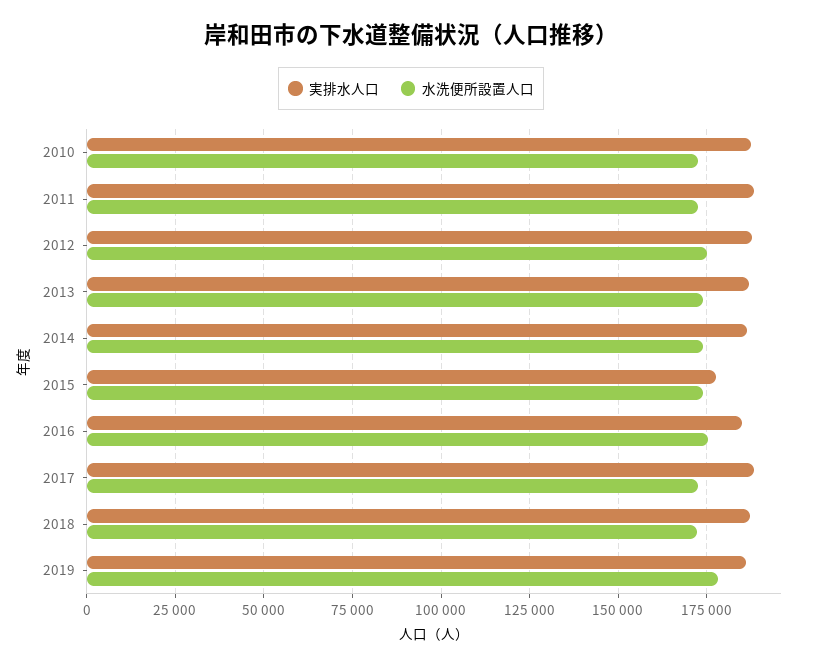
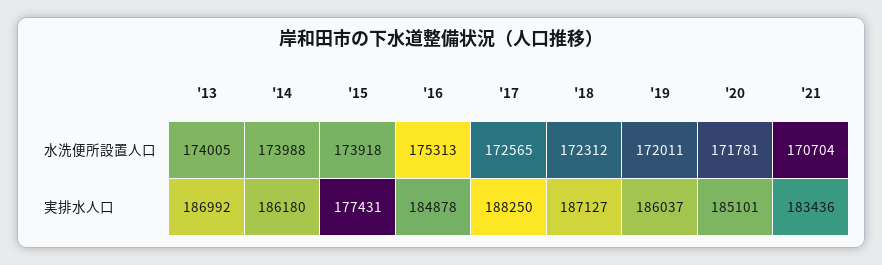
実排水人口, 2010: 187500 -> none
水洗便所設置人口, 2010: 172500 -> none
実排水人口, 2011: 187500 -> none
水洗便所設置人口, 2011: 172500 -> none
実排水人口, 2012: 187500 -> none
水洗便所設置人口, 2012: 175000 -> none
水洗便所設置人口, 2019: 177500 -> 172011
水洗便所設置人口, '20: none -> 171781
水洗便所設置人口, '21: none -> 170704
実排水人口, '20: none -> 185101
実排水人口, '21: none -> 183436

